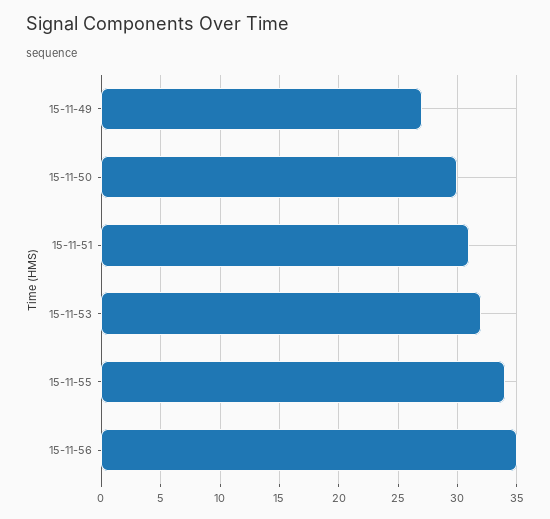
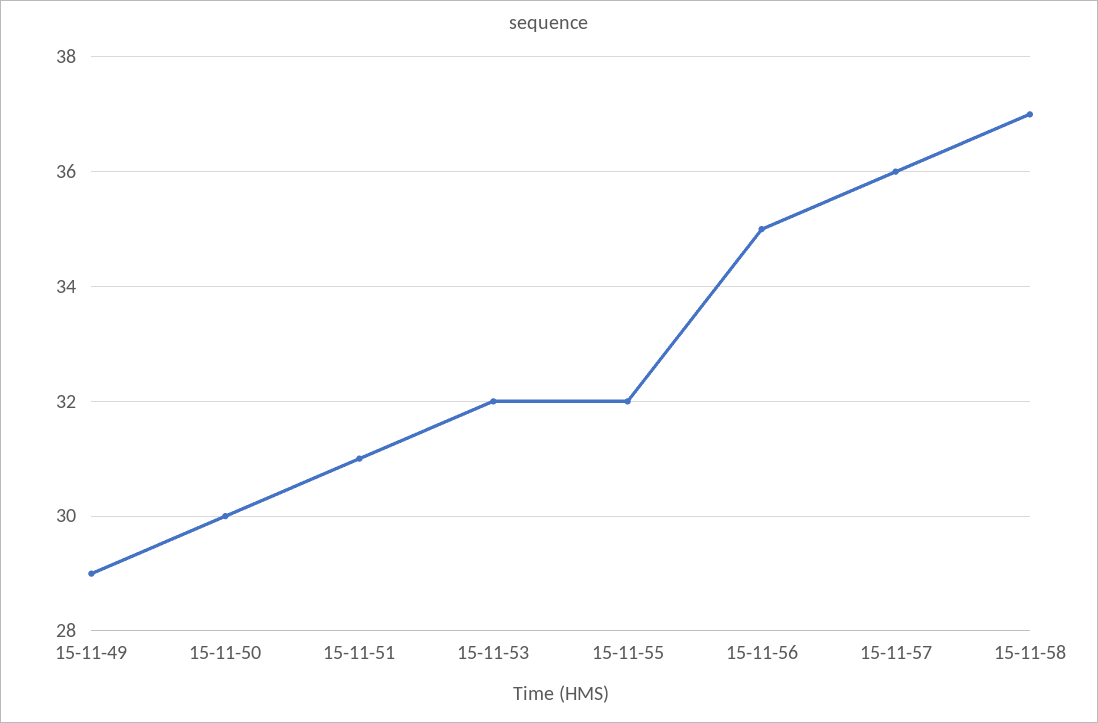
15-11-49: 27 -> 29
15-11-55: 34 -> 32
15-11-57: none -> 36
15-11-58: none -> 37

